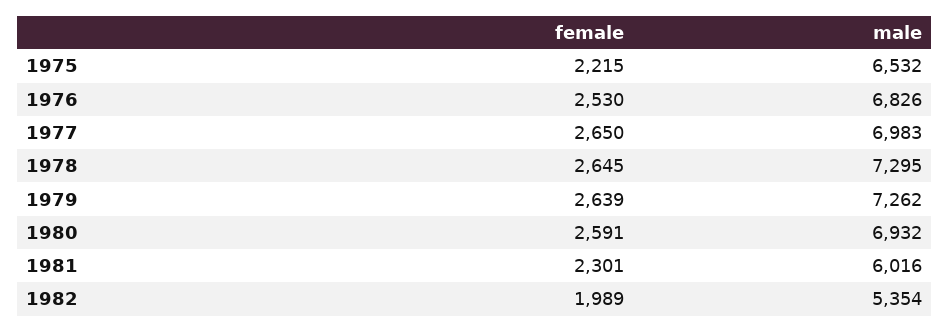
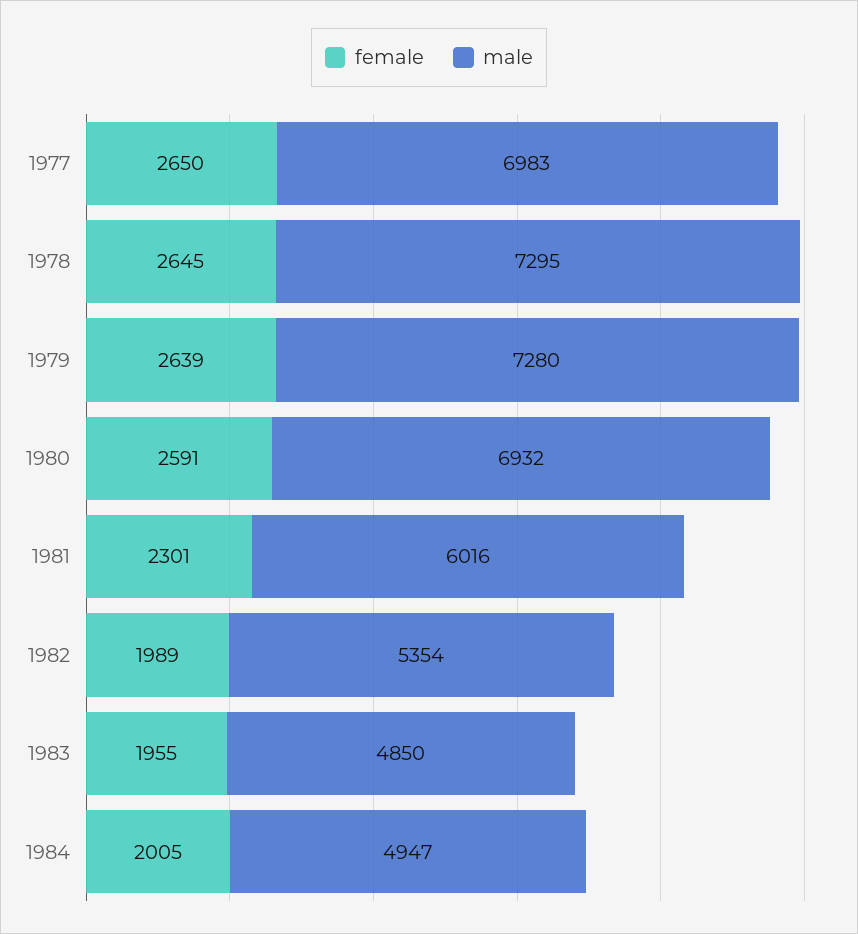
female, 1975: 2215 -> none
male, 1975: 6532 -> none
female, 1976: 2530 -> none
male, 1976: 6826 -> none
male, 1979: 7262 -> 7280
female, 1983: none -> 1955
male, 1983: none -> 4850
female, 1984: none -> 2005
male, 1984: none -> 4947

